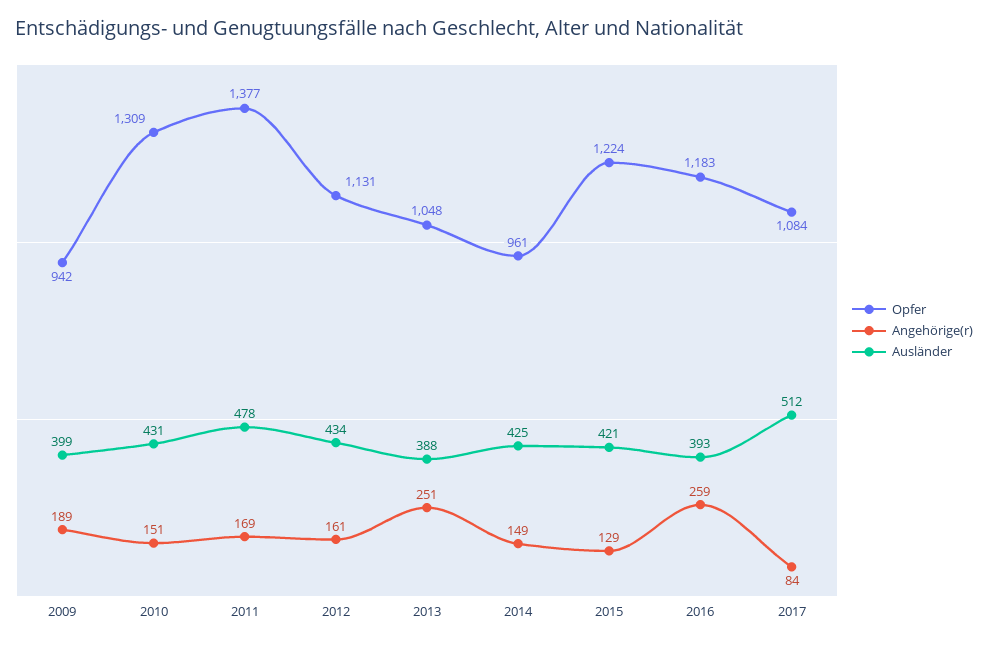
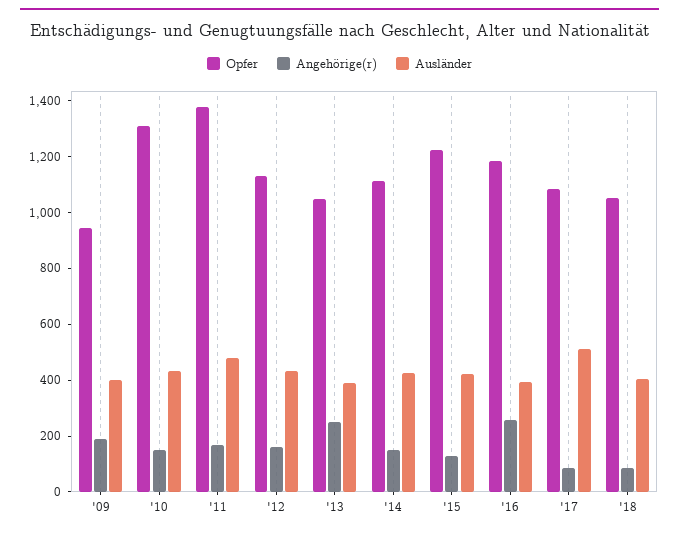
Opfer, 2014: 961 -> 1100
Opfer, '18: none -> 1050
Angehörige(r), '18: none -> 100
Ausländer, '18: none -> 400

